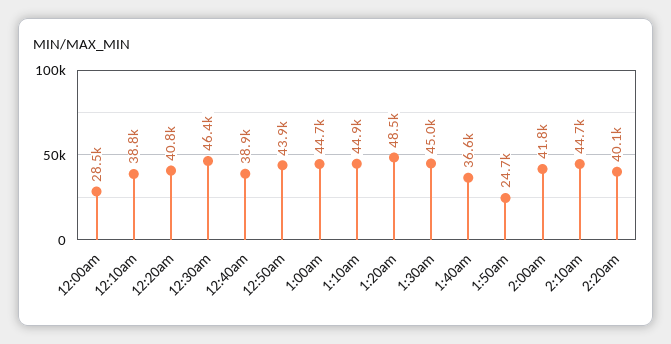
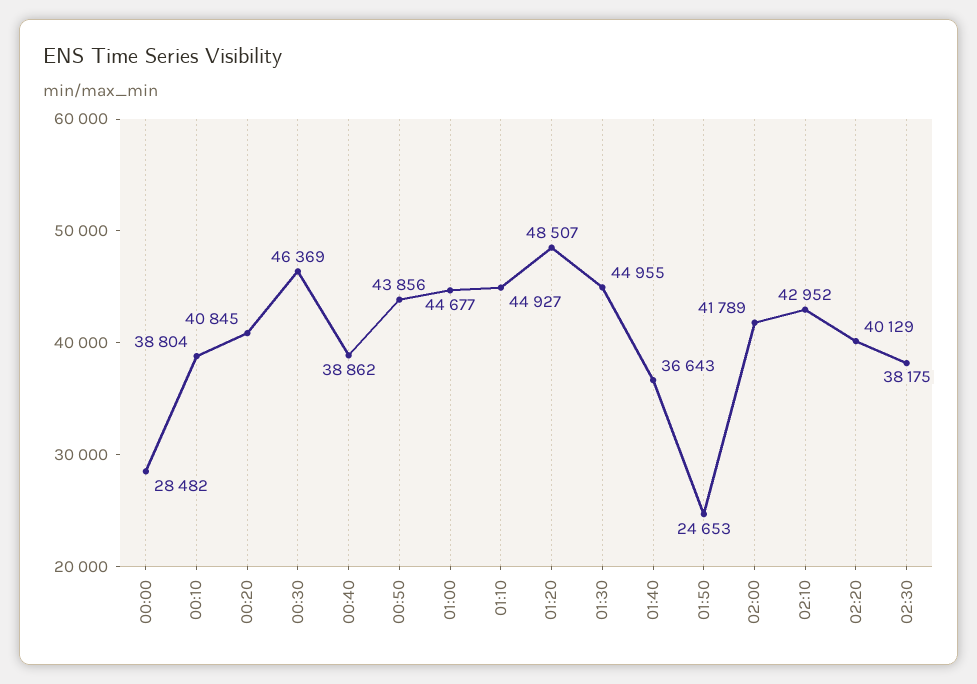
2:10am: 44700 -> 42952
02:30: none -> 38175

